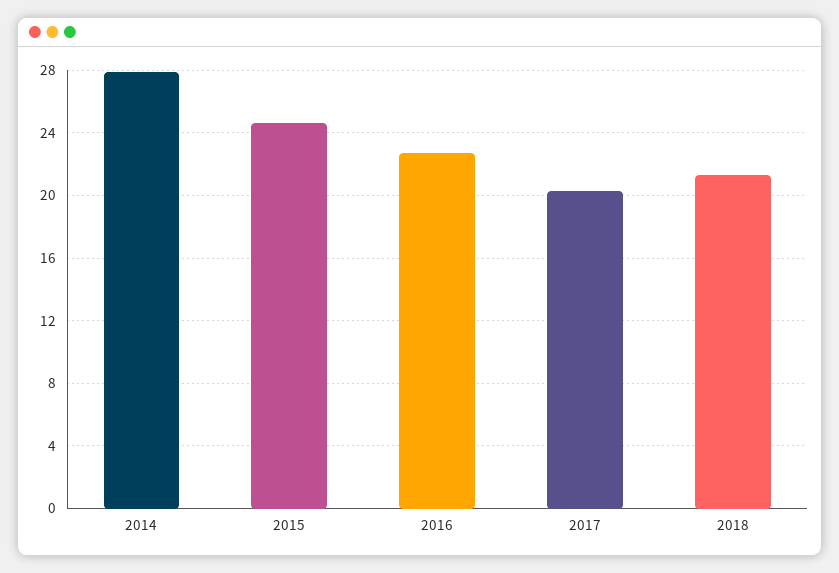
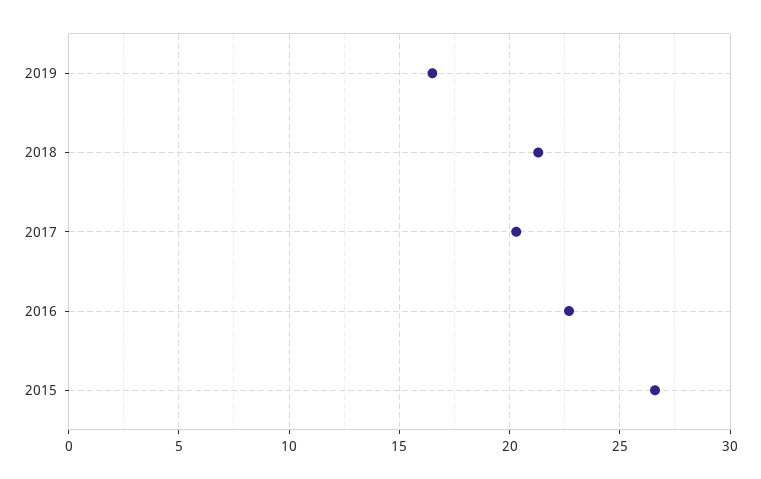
2014: 28 -> none
2015: 24.5 -> 26.5
2019: none -> 16.5

